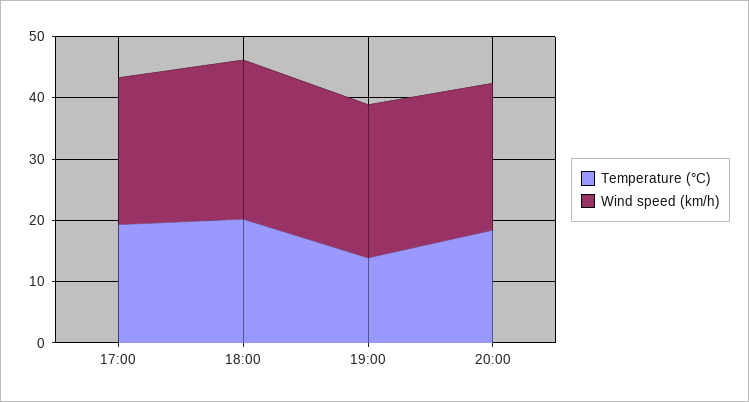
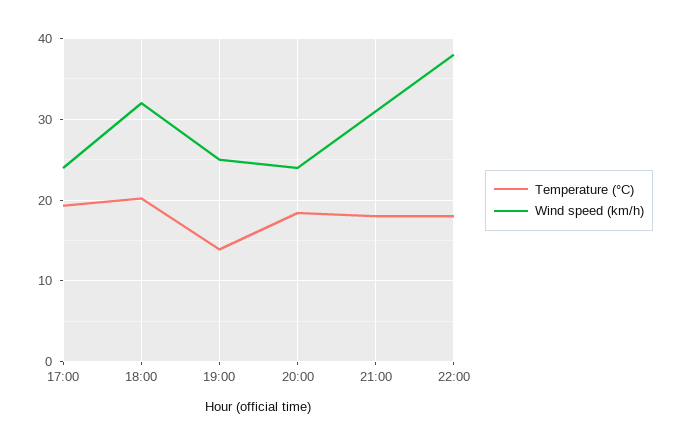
Wind speed (km/h), 18:00: 26 -> 32
Temperature (°C), 21:00: none -> 18
Wind speed (km/h), 21:00: none -> 31
Temperature (°C), 22:00: none -> 18
Wind speed (km/h), 22:00: none -> 38

